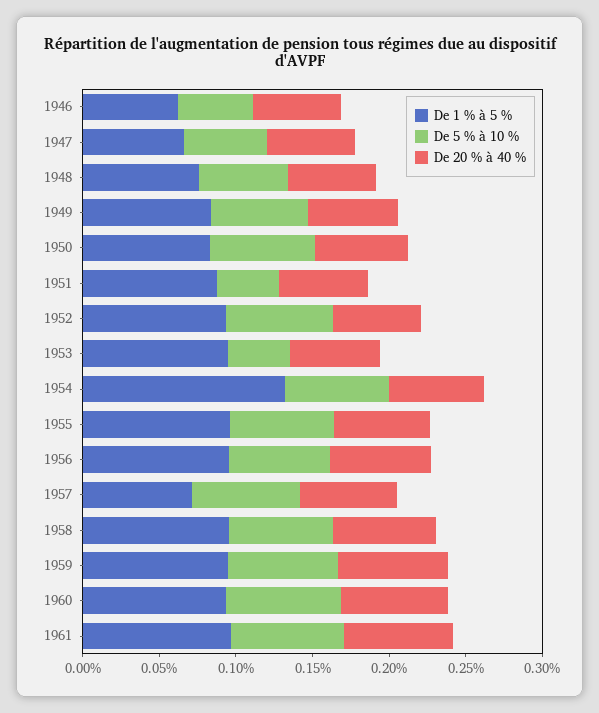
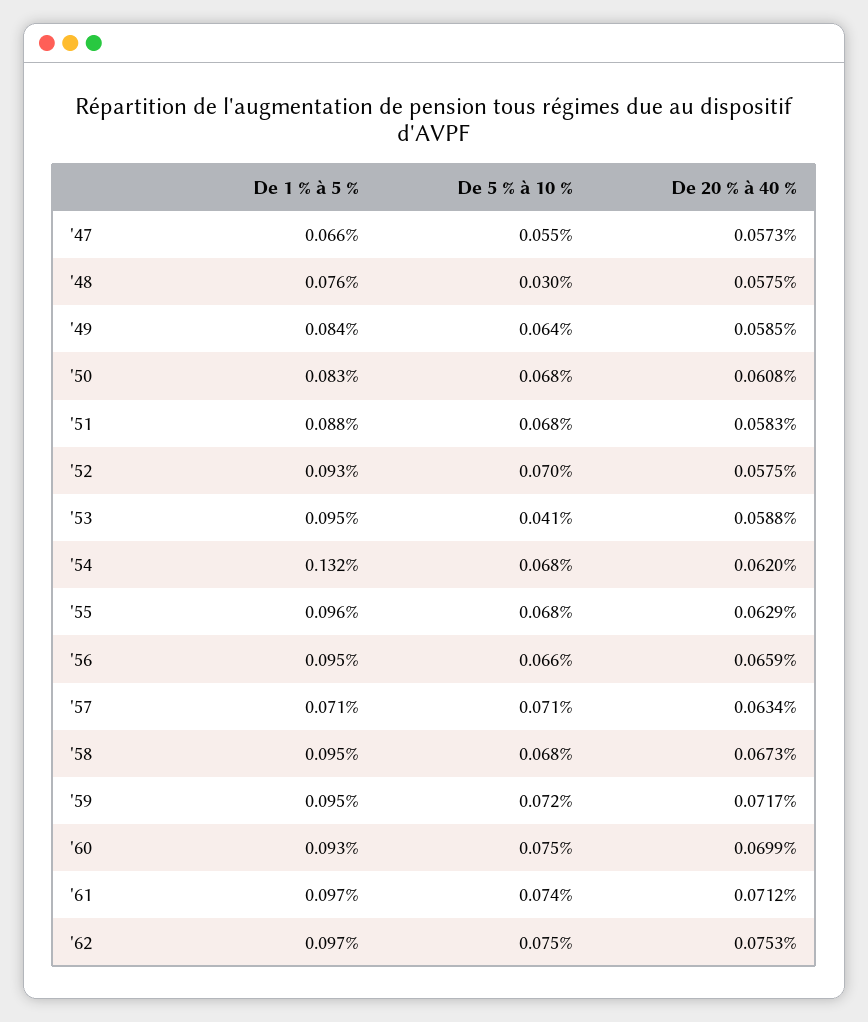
De 1 % à 5 %, 1946: 0.06 -> none
De 5 % à 10 %, 1946: 0.05 -> none
De 20 % à 40 %, 1946: 0.06 -> none
De 5 % à 10 %, 1948: 0.06 -> 0.03
De 5 % à 10 %, 1951: 0.04 -> 0.068
De 1 % à 5 %, '62: none -> 0.097
De 5 % à 10 %, '62: none -> 0.075
De 20 % à 40 %, '62: none -> 0.0753

